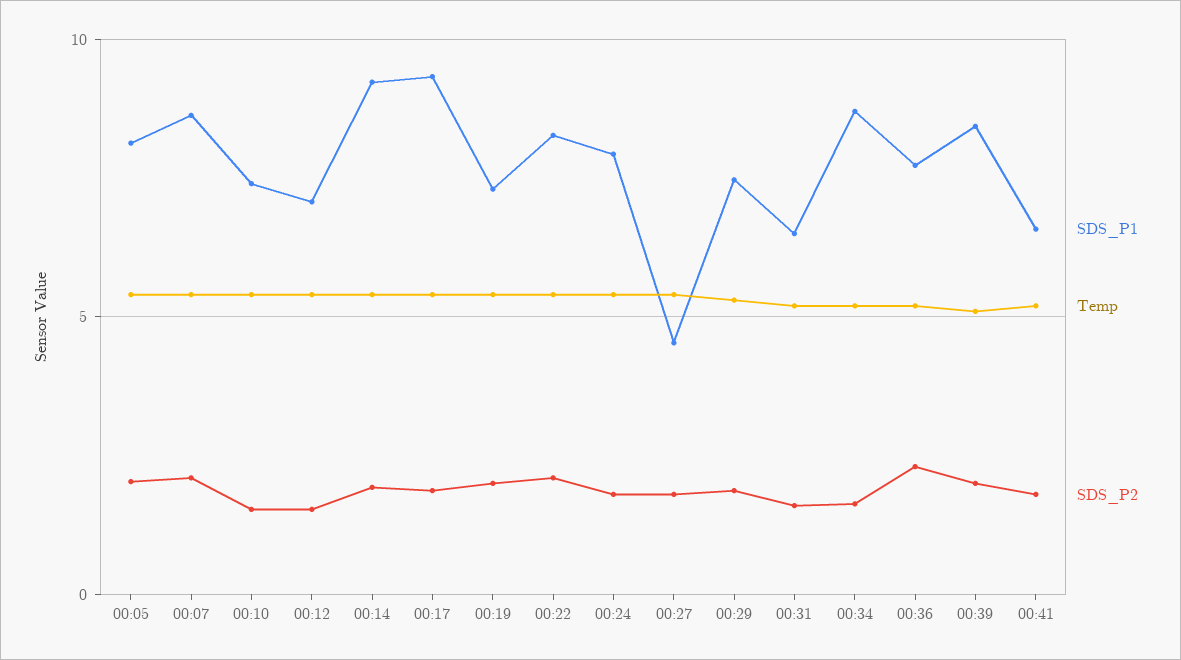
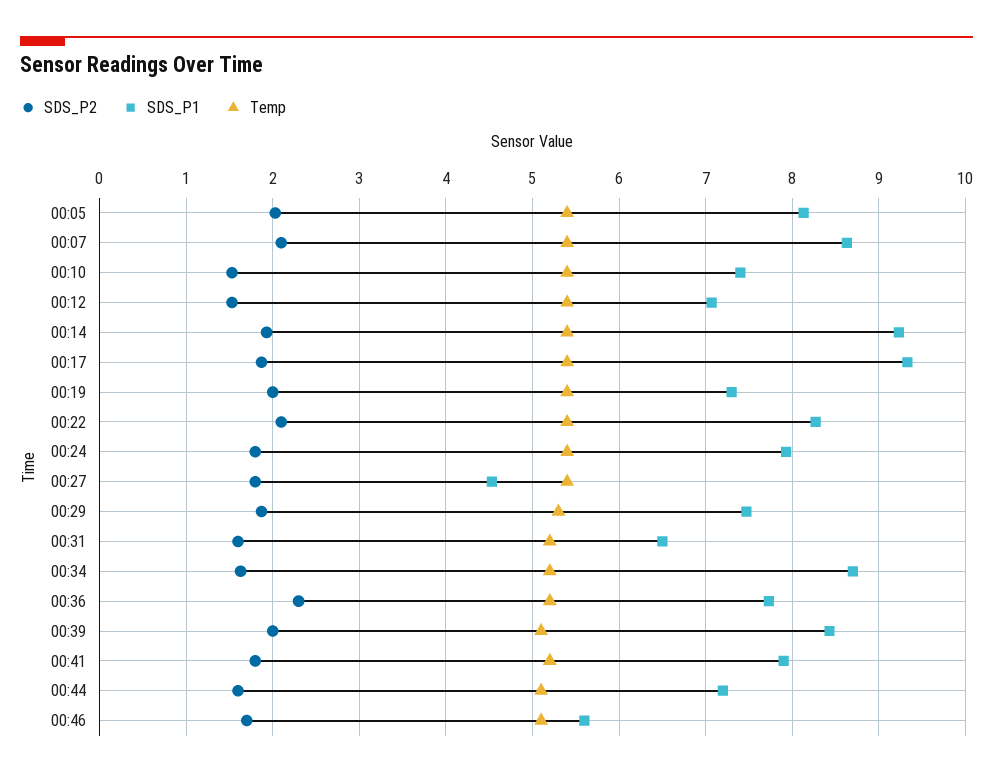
SDS_P1, 00:41: 6.5 -> 7.9
SDS_P2, 00:44: none -> 1.6
SDS_P1, 00:44: none -> 7.2
Temp, 00:44: none -> 5.1
SDS_P2, 00:46: none -> 1.7
SDS_P1, 00:46: none -> 5.6
Temp, 00:46: none -> 5.1

